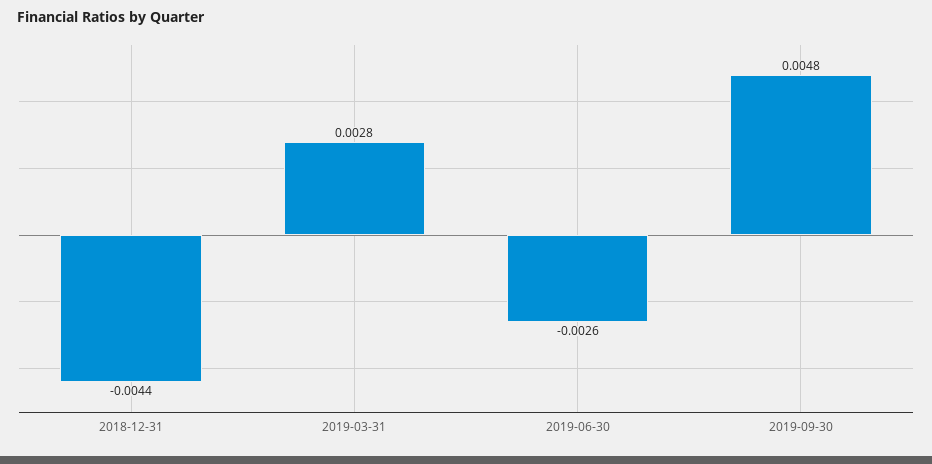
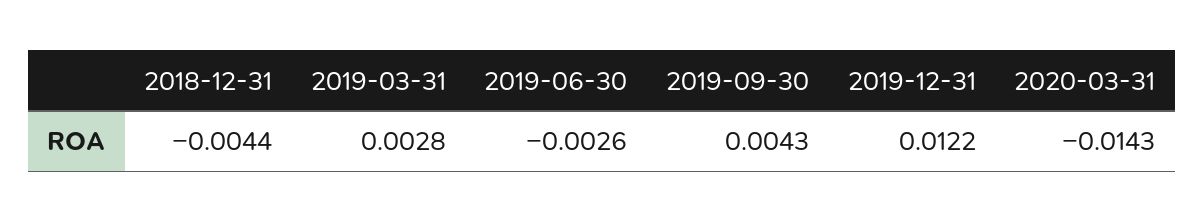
2019-09-30: 0.0048 -> 0.0043
2019-12-31: none -> 0.0122
2020-03-31: none -> -0.0143

